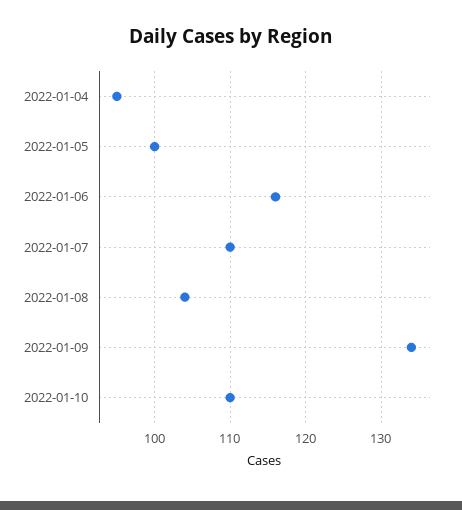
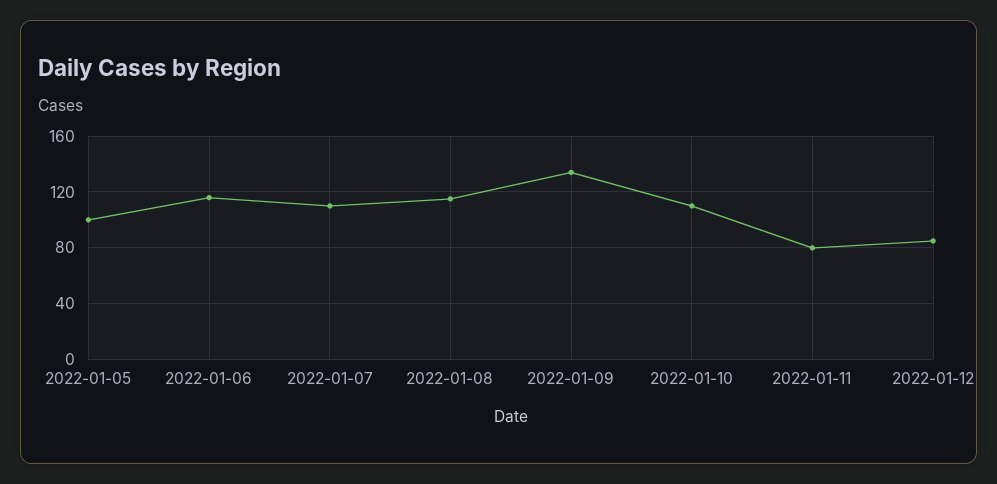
2022-01-04: 95 -> none
2022-01-08: 104 -> 115
2022-01-11: none -> 80
2022-01-12: none -> 85

